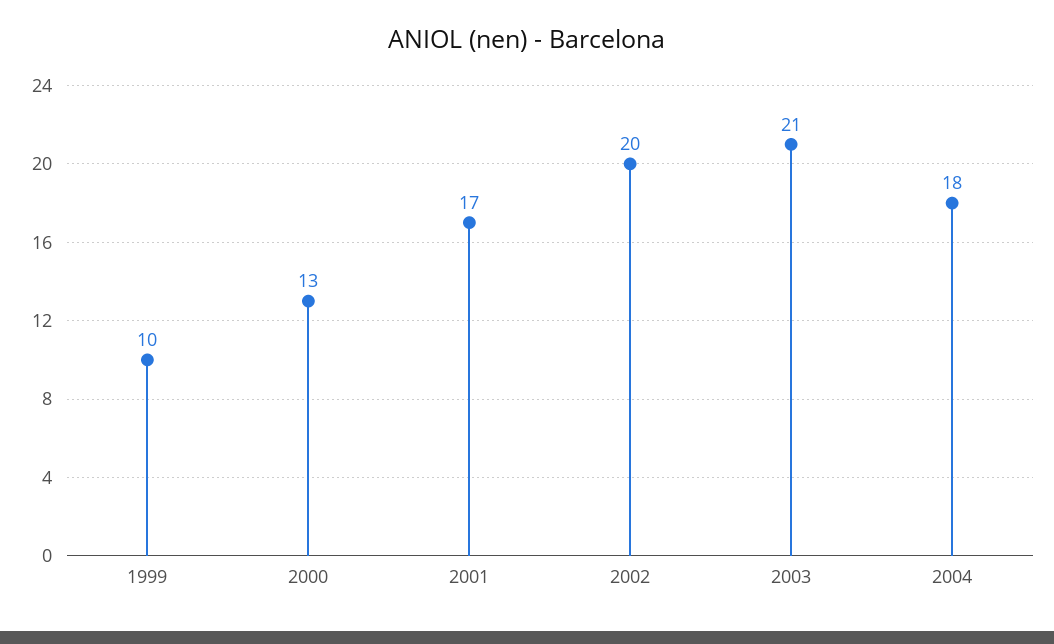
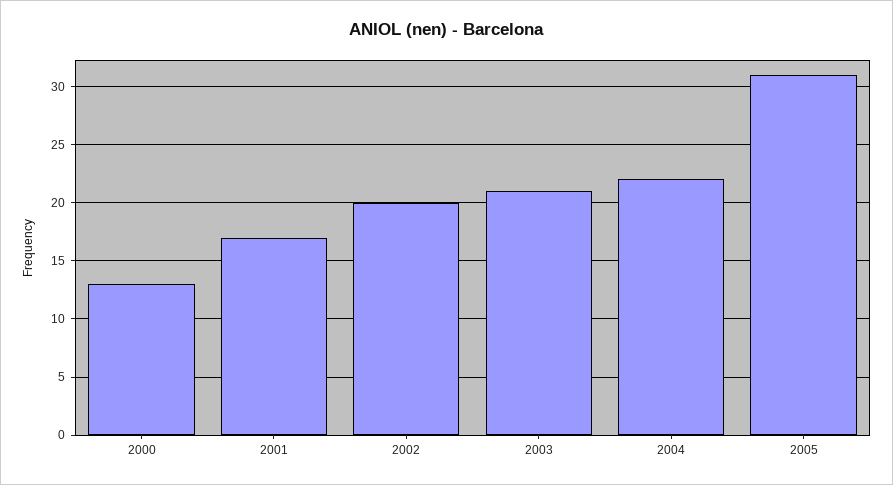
1999: 10 -> none
2004: 18 -> 22
2005: none -> 31

